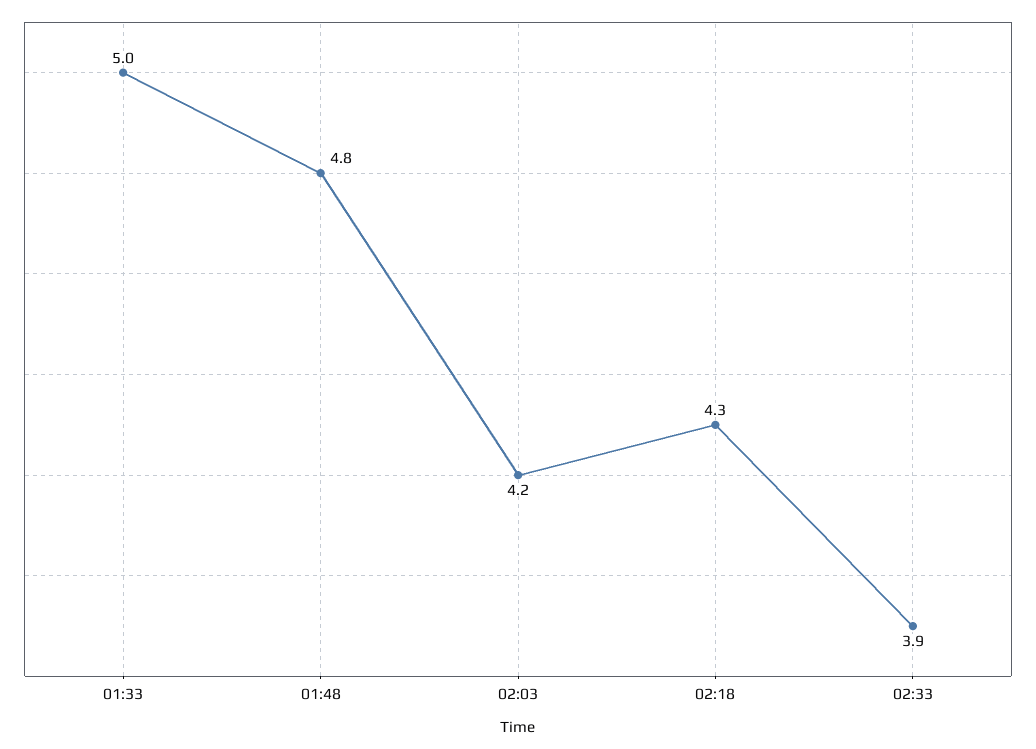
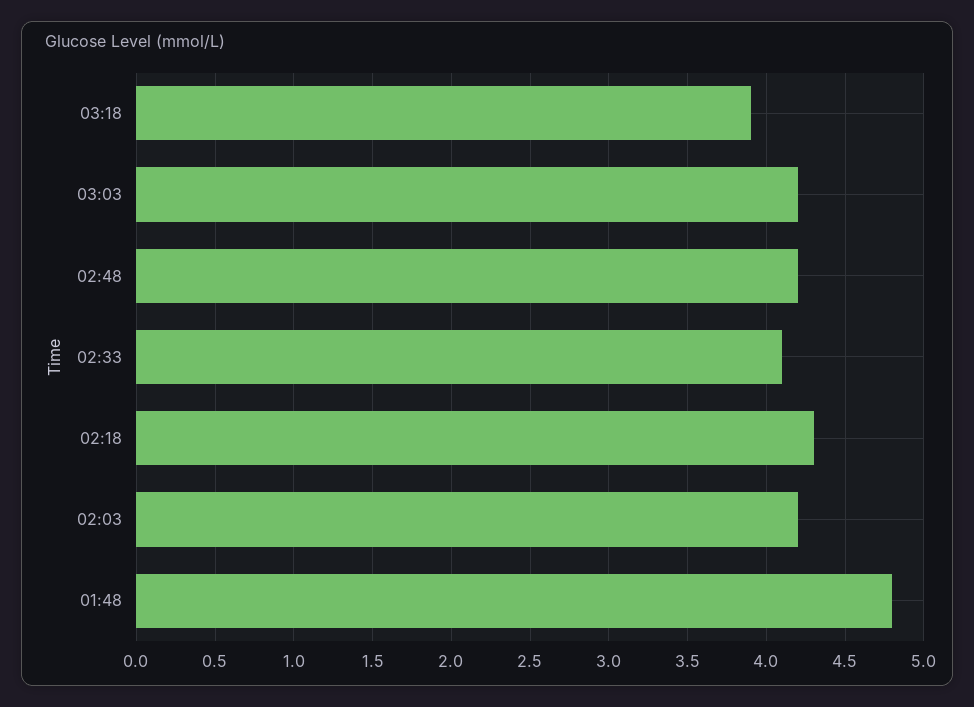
01:33: 5 -> none
02:33: 3.9 -> 4.1
03:18: none -> 3.9
03:03: none -> 4.2
02:48: none -> 4.2

